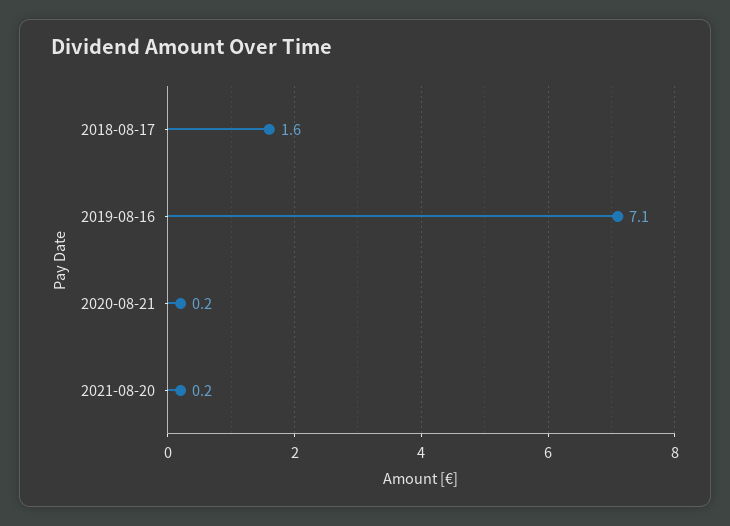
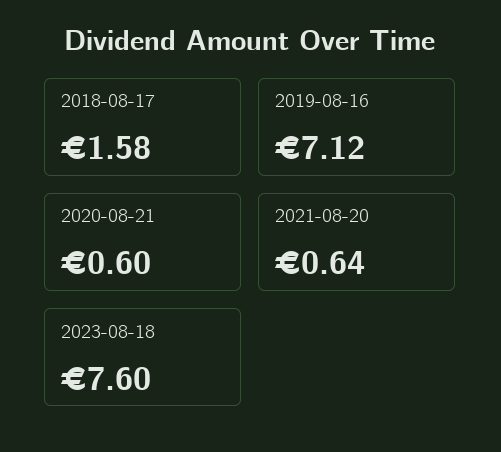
2020-08-21: 0.2 -> 0.6
2021-08-20: 0.2 -> 0.64
2023-08-18: none -> 7.6

